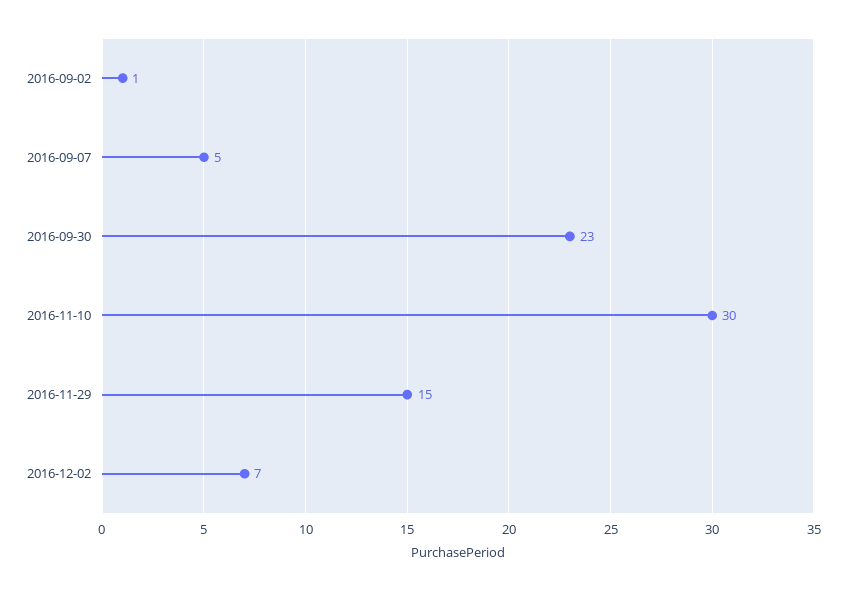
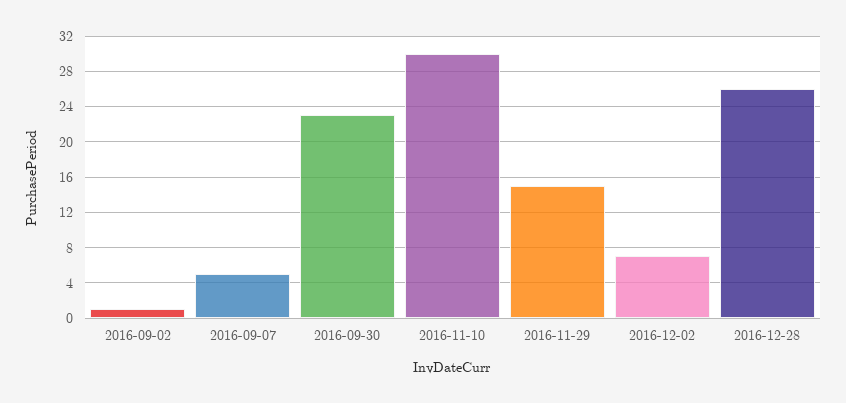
2016-12-28: none -> 26

